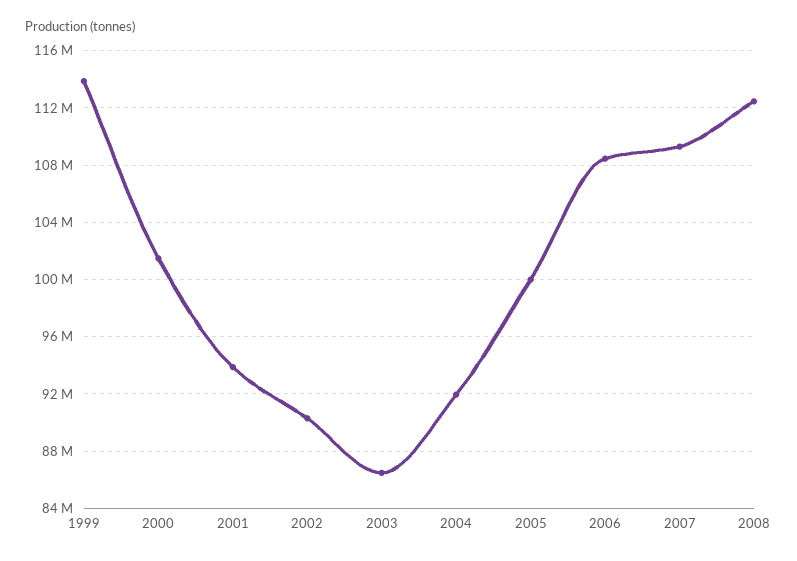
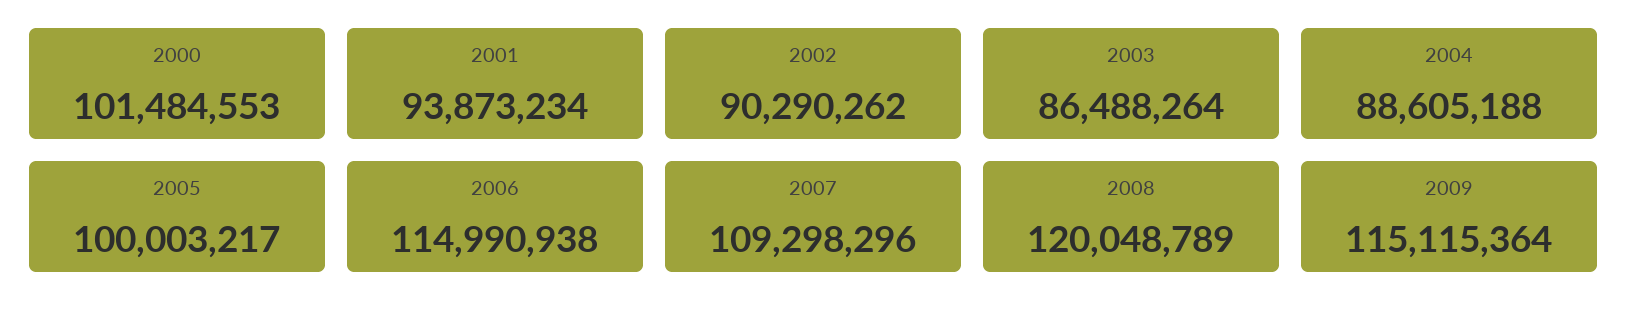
1999: 114000000 -> none
2004: 92000000 -> 88605188
2006: 108500000 -> 114990938
2008: 112500000 -> 120048789
2009: none -> 115115364

